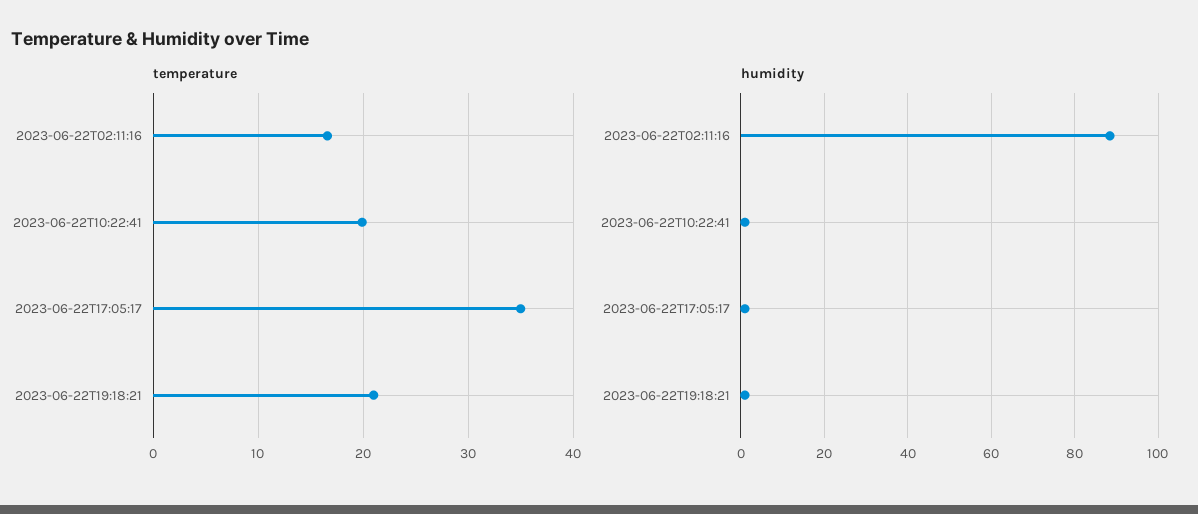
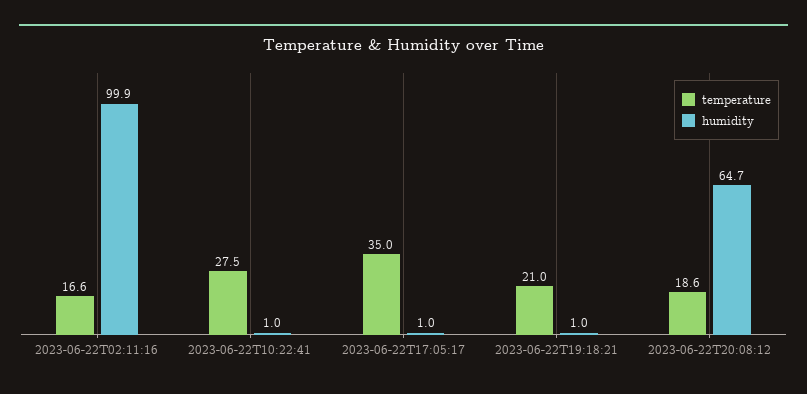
temperature, 2023-06-22T10:22:41: 20 -> 27.5
humidity, 2023-06-22T02:11:16: 88 -> 99.9
temperature, 2023-06-22T20:08:12: none -> 18.6
humidity, 2023-06-22T20:08:12: none -> 64.7

